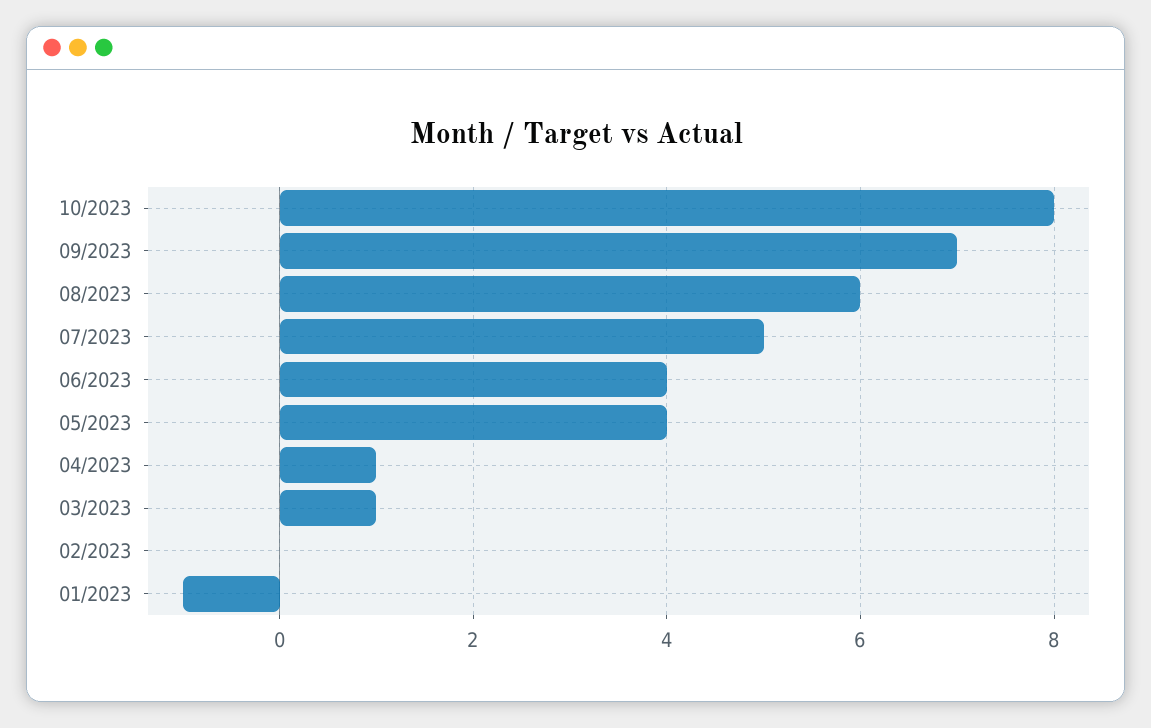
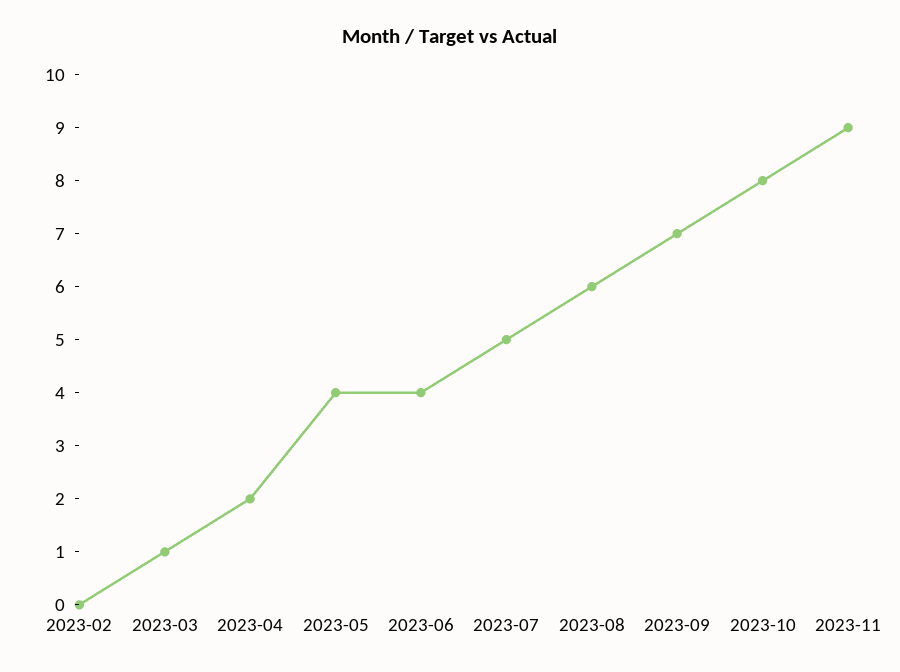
04/2023: 1 -> 2
01/2023: -1 -> none
2023-11: none -> 9

